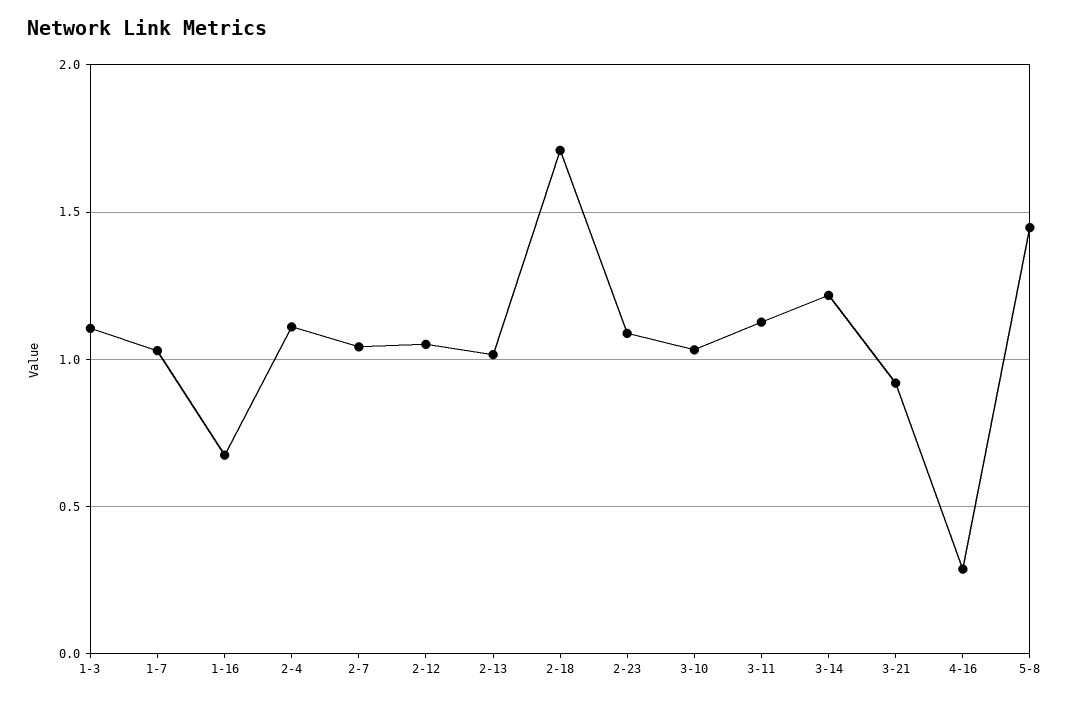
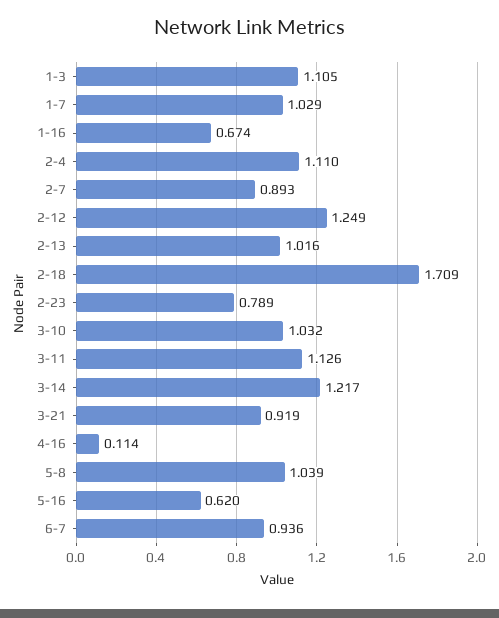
2-7: 1.05 -> 0.893
2-12: 1.05 -> 1.249
2-23: 1.1 -> 0.789
4-16: 0.3 -> 0.114
5-8: 1.45 -> 1.039
5-16: none -> 0.62
6-7: none -> 0.936

